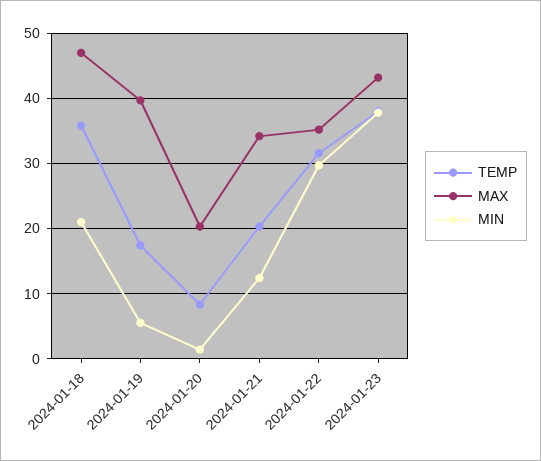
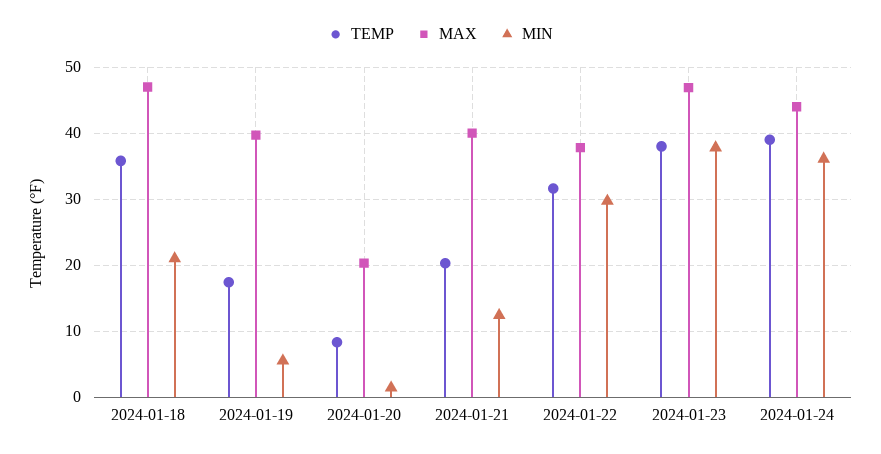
MAX, 2024-01-21: 34 -> 40
MAX, 2024-01-22: 35 -> 38
MAX, 2024-01-23: 43 -> 47
TEMP, 2024-01-24: none -> 39
MAX, 2024-01-24: none -> 44
MIN, 2024-01-24: none -> 36

